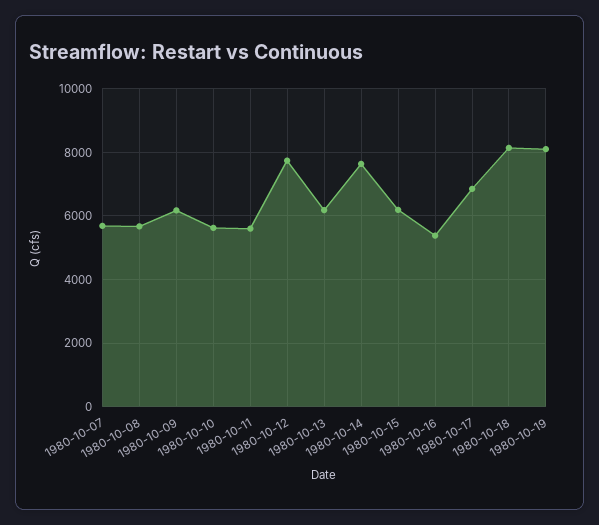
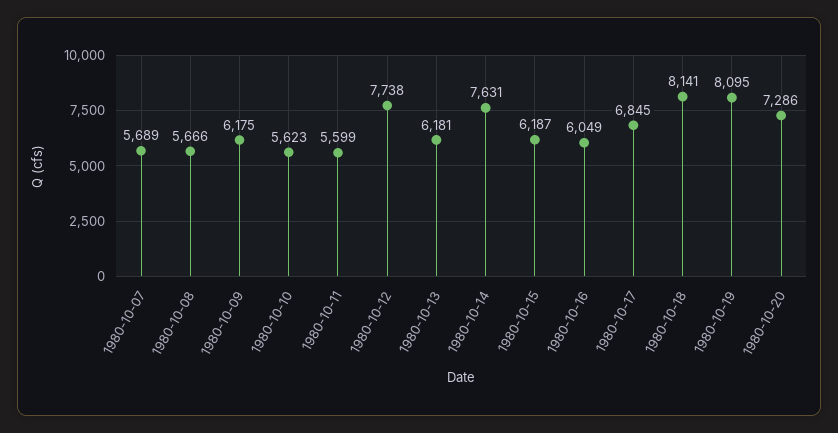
1980-10-16: 5400 -> 6049
1980-10-20: none -> 7286

